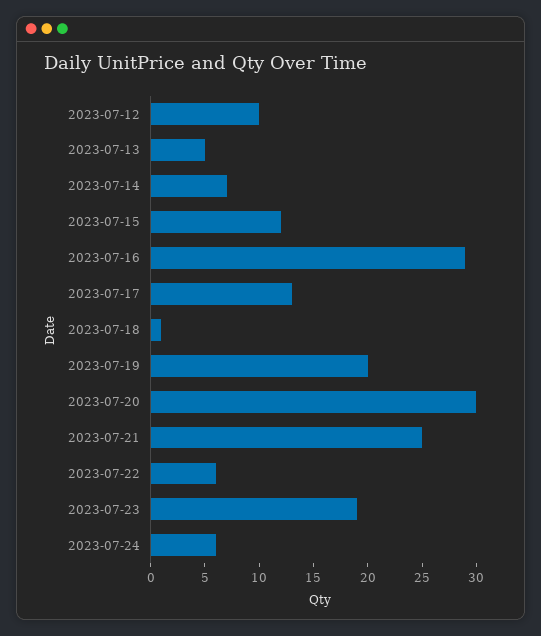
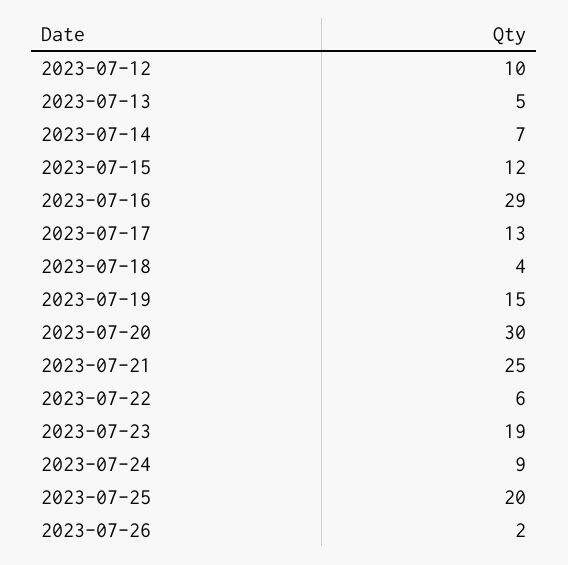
2023-07-18: 1 -> 4
2023-07-19: 20 -> 15
2023-07-24: 6 -> 9
2023-07-25: none -> 20
2023-07-26: none -> 2

